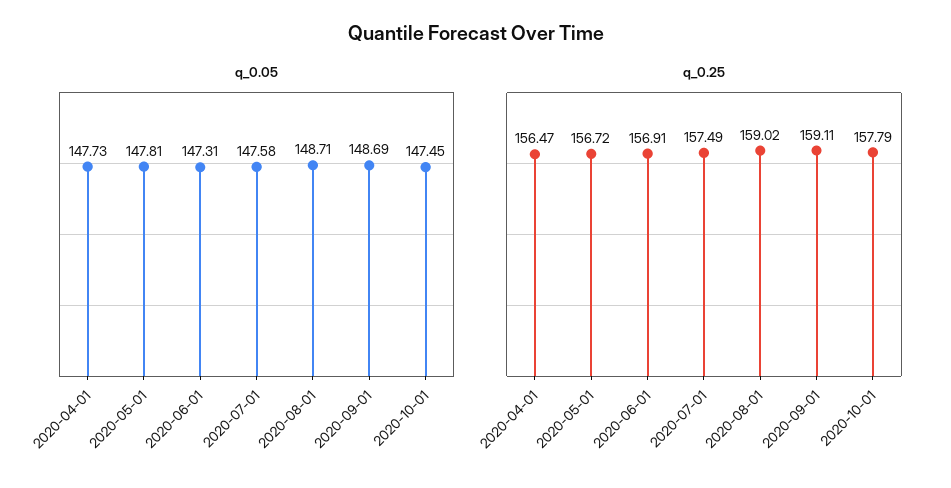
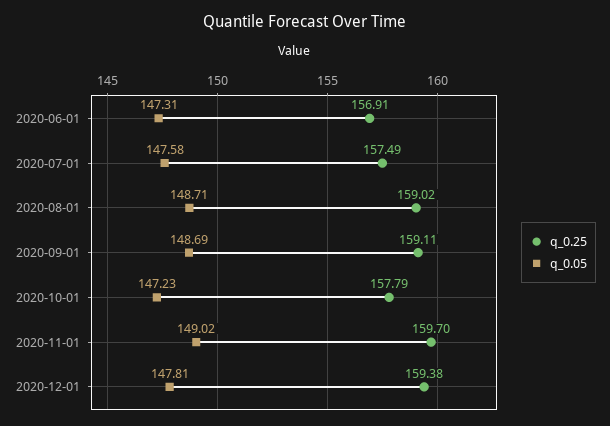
q_0.05, 2020-04-01: 147.73 -> none
q_0.05, 2020-05-01: 147.81 -> none
q_0.05, 2020-10-01: 147.45 -> 147.23
q_0.25, 2020-04-01: 156.47 -> none
q_0.25, 2020-05-01: 156.72 -> none
q_0.25, 2020-11-01: none -> 159.7
q_0.05, 2020-11-01: none -> 149.02
q_0.25, 2020-12-01: none -> 159.38
q_0.05, 2020-12-01: none -> 147.81

